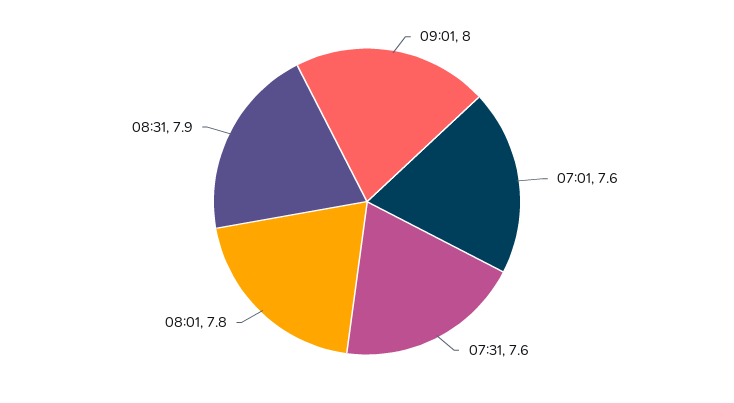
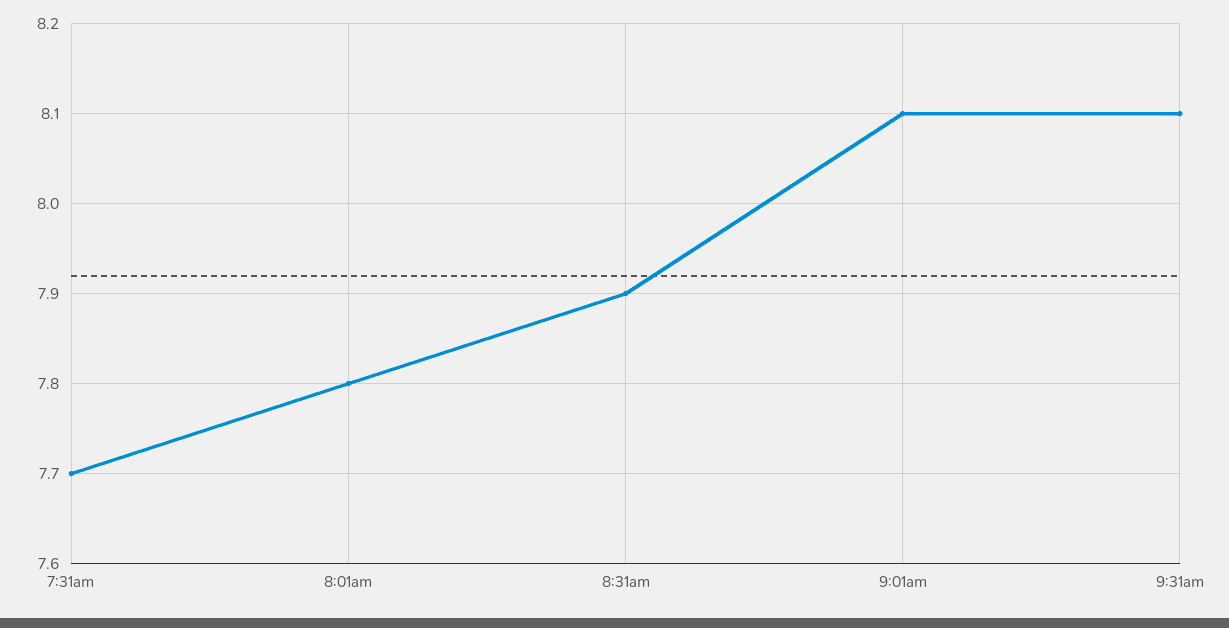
09:01: 8 -> 8.1
07:01: 7.6 -> none
07:31: 7.6 -> 7.7
9:31am: none -> 8.1

